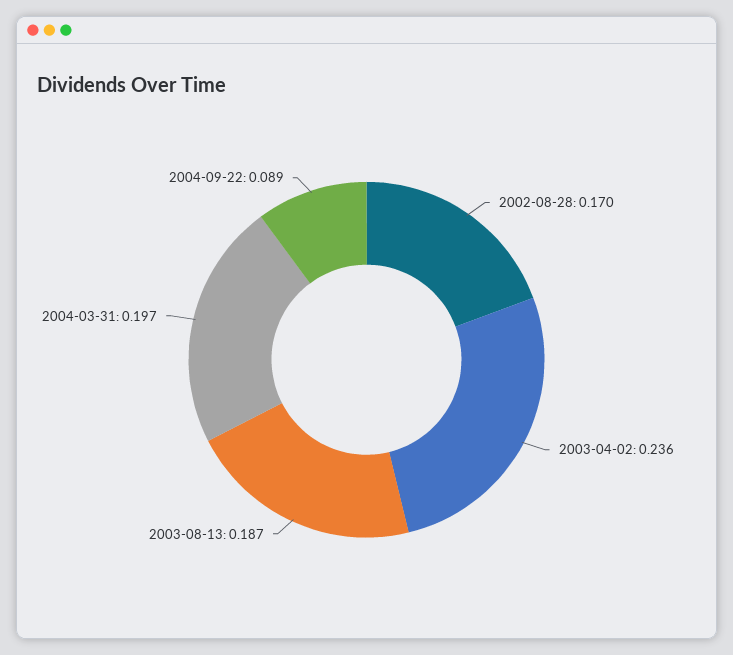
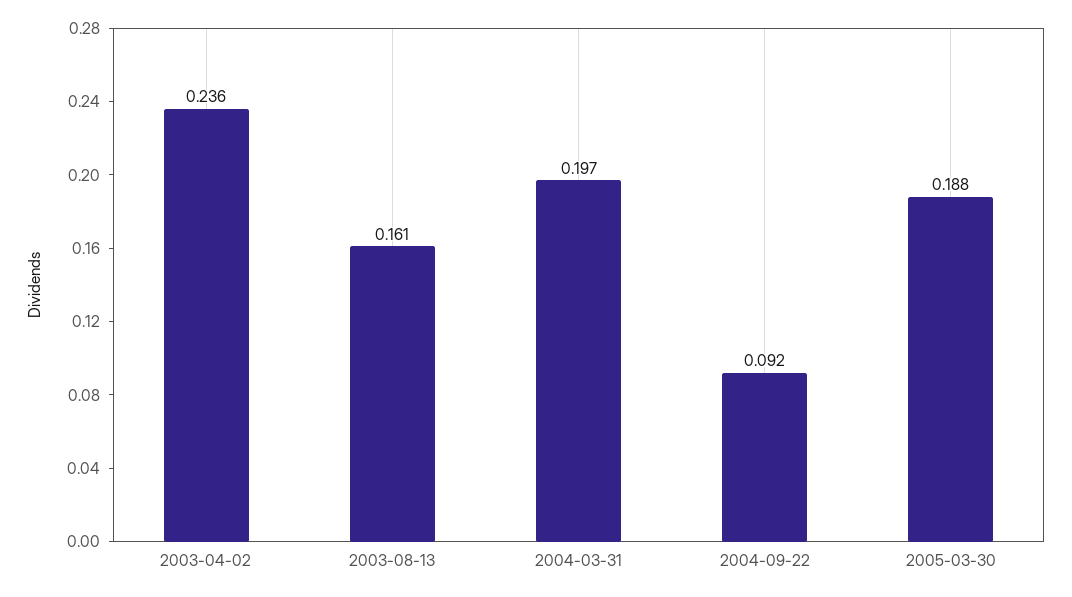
2002-08-28: 0.17 -> none
2003-08-13: 0.187 -> 0.161
2004-09-22: 0.089 -> 0.092
2005-03-30: none -> 0.188

